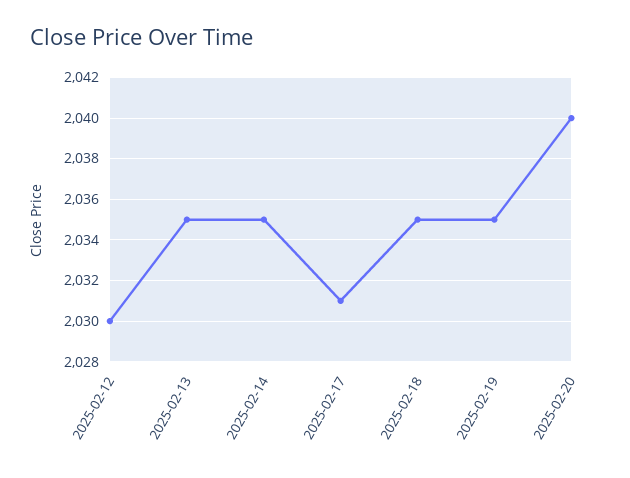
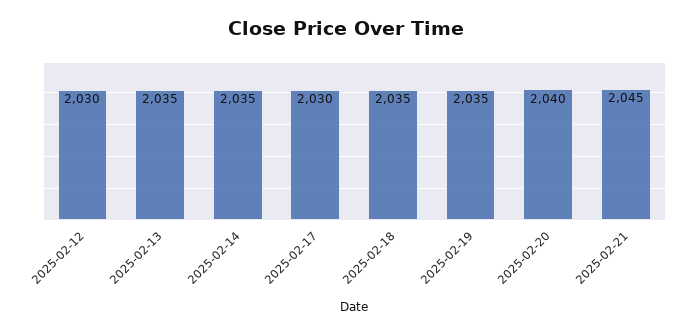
2025-02-17: 2031 -> 2030
2025-02-21: none -> 2045

